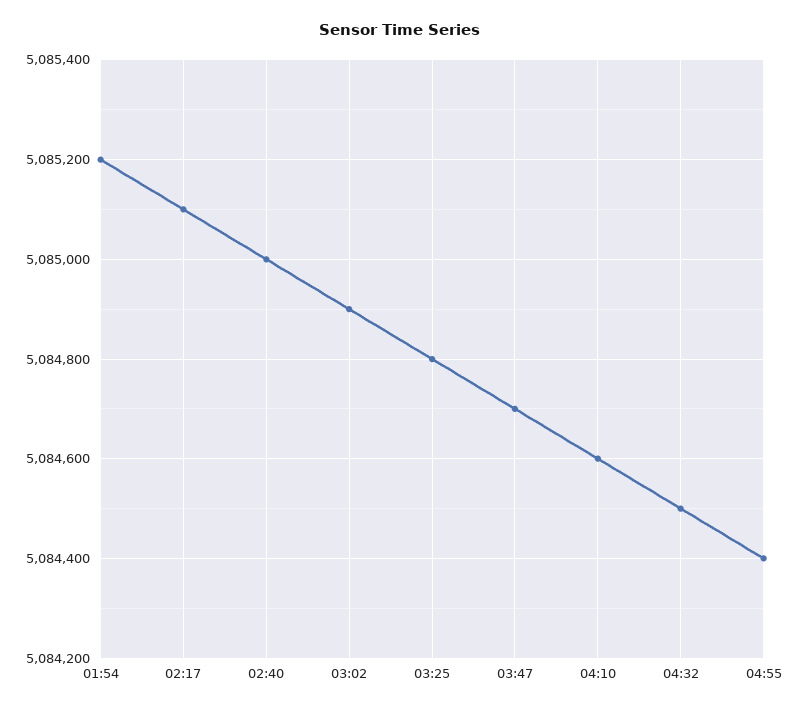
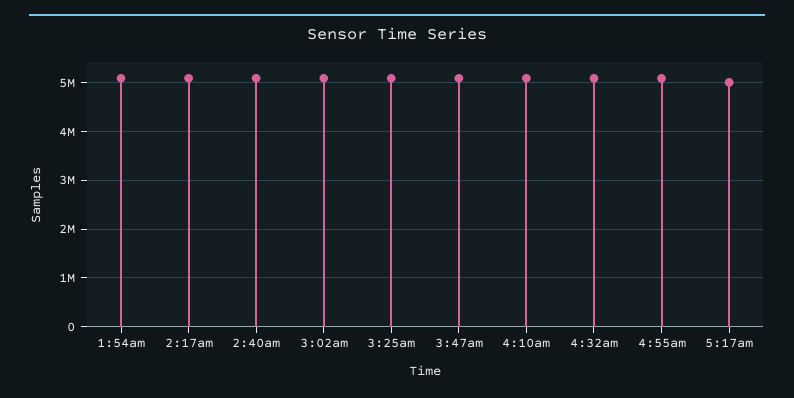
5:17am: none -> 5000000

